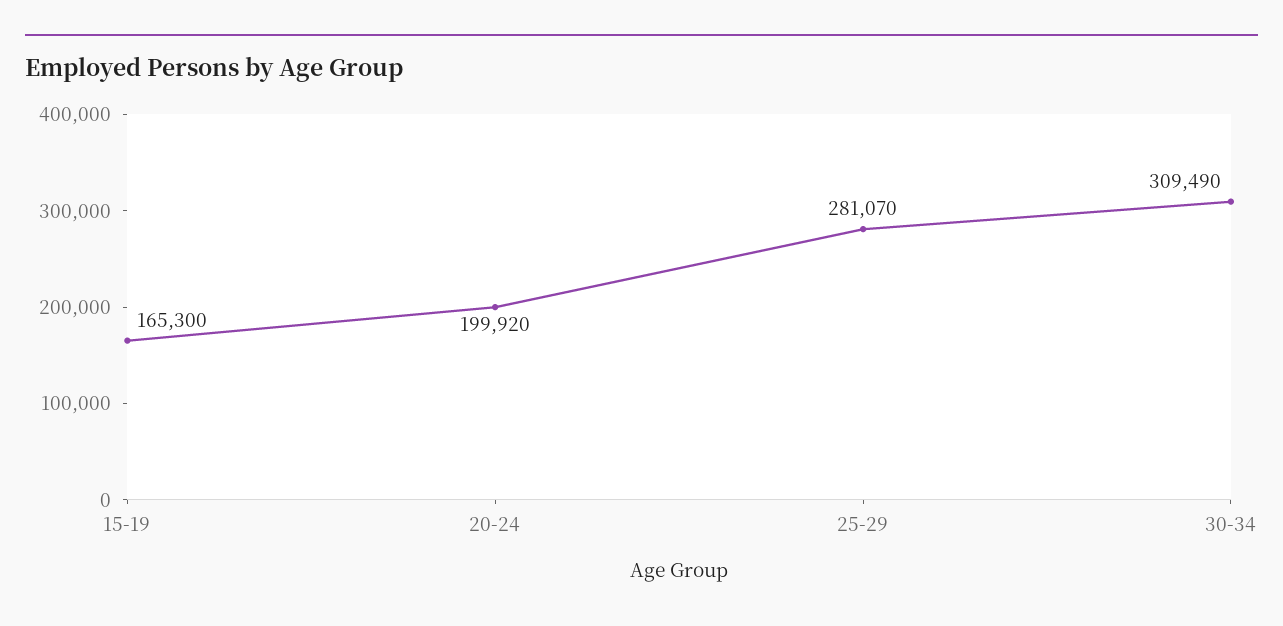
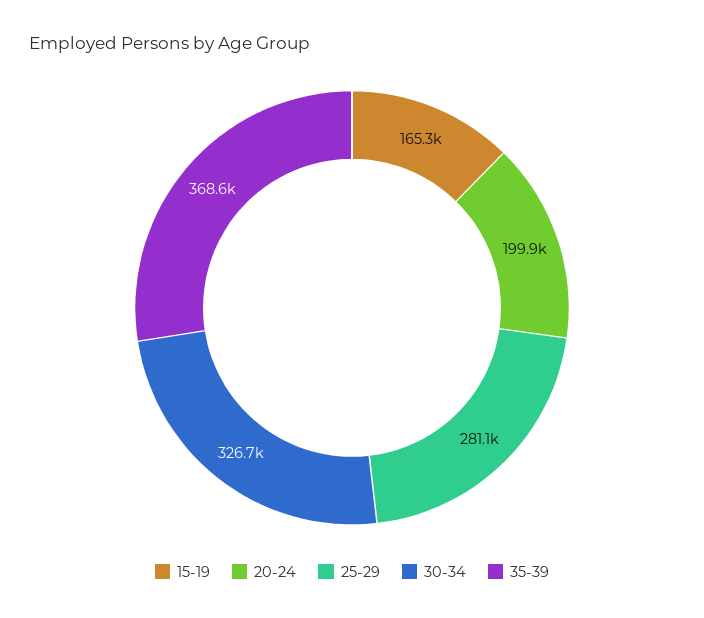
30-34: 309490 -> 326700
35-39: none -> 368600

